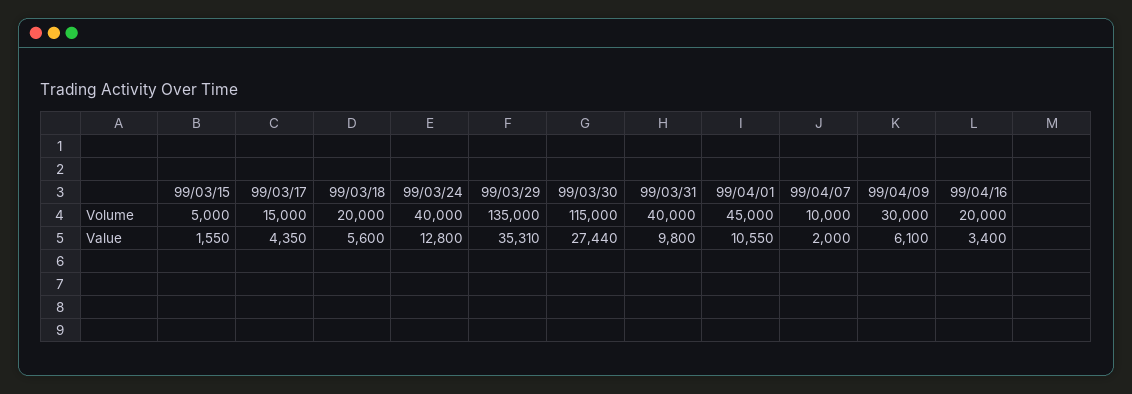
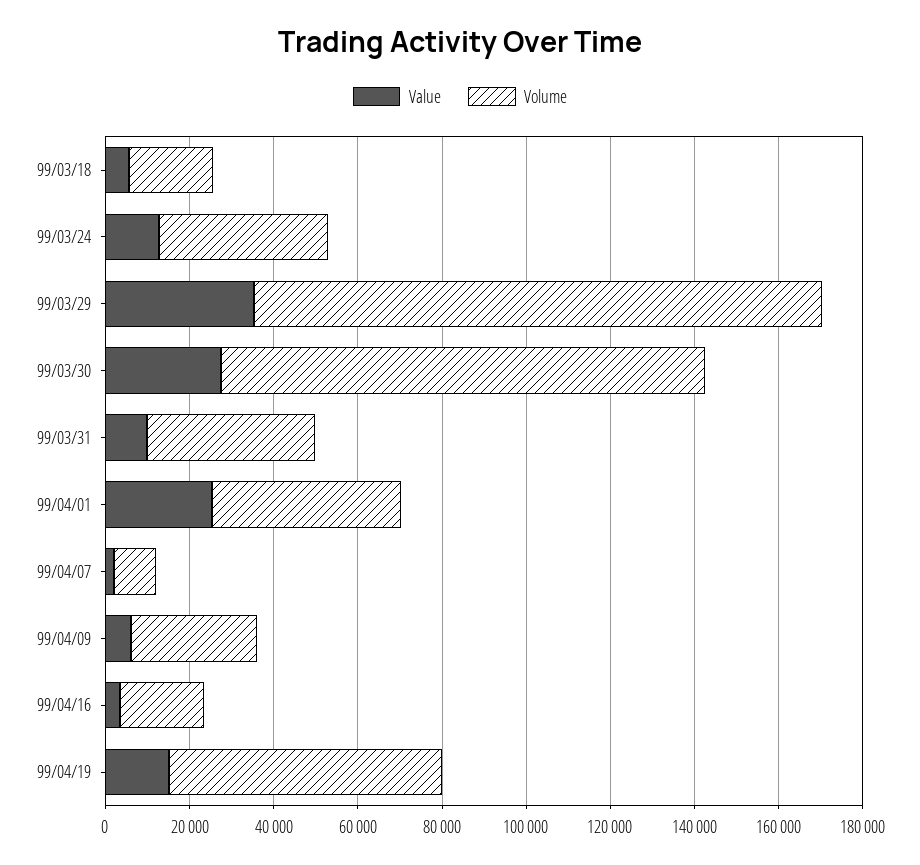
Volume, 99/03/15: 5000 -> none
Volume, 99/03/17: 15000 -> none
Value, 99/03/15: 1550 -> none
Value, 99/03/17: 4350 -> none
Value, 99/04/01: 10550 -> 25000
Value, 99/04/19: none -> 15000
Volume, 99/04/19: none -> 65000

